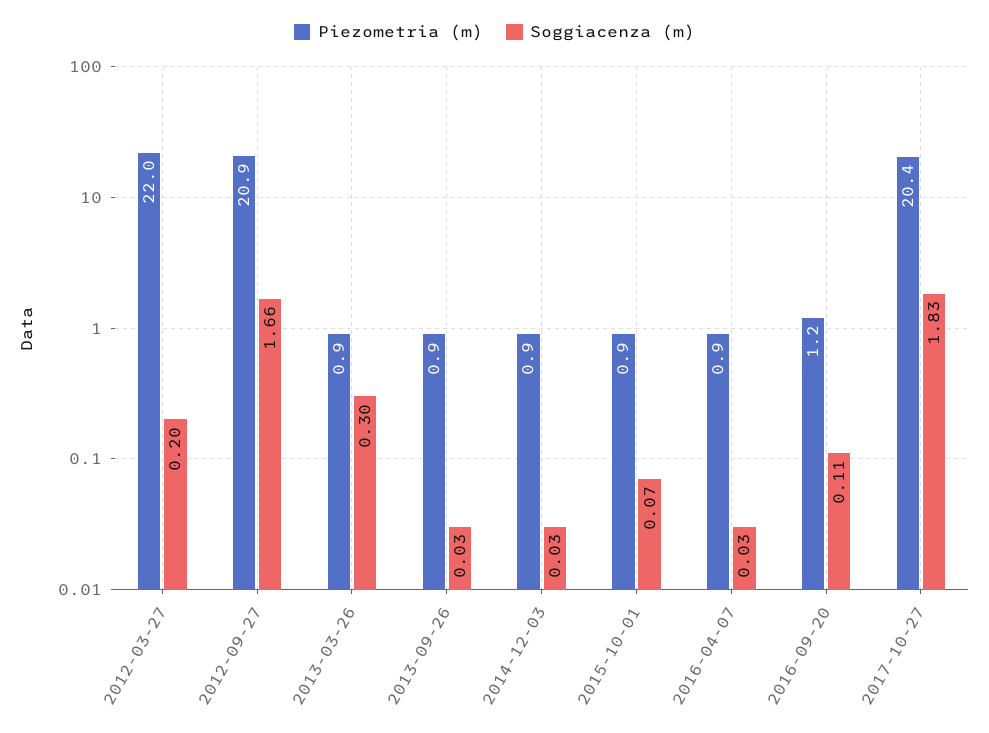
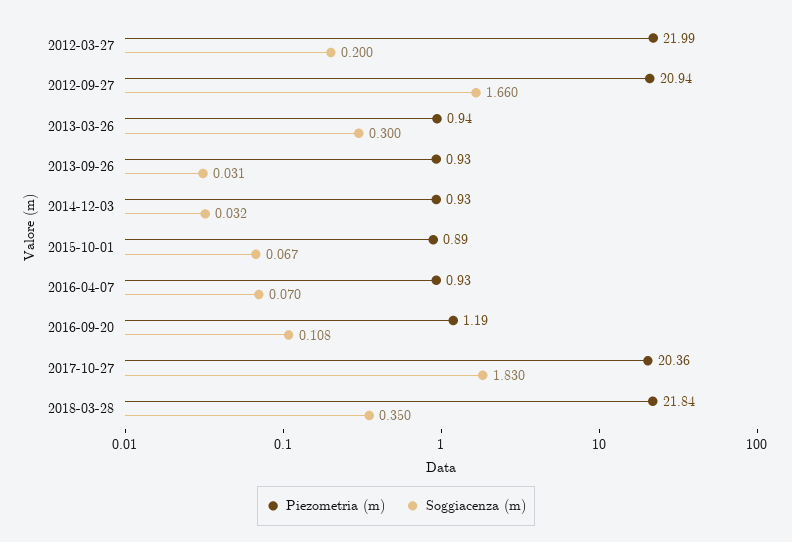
Soggiacenza (m), 2016-04-07: 0.03 -> 0.07
Piezometria (m), 2018-03-28: none -> 21.84
Soggiacenza (m), 2018-03-28: none -> 0.35

